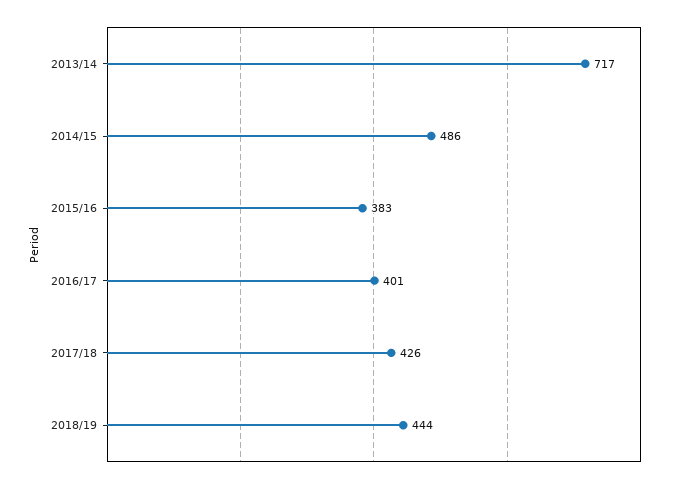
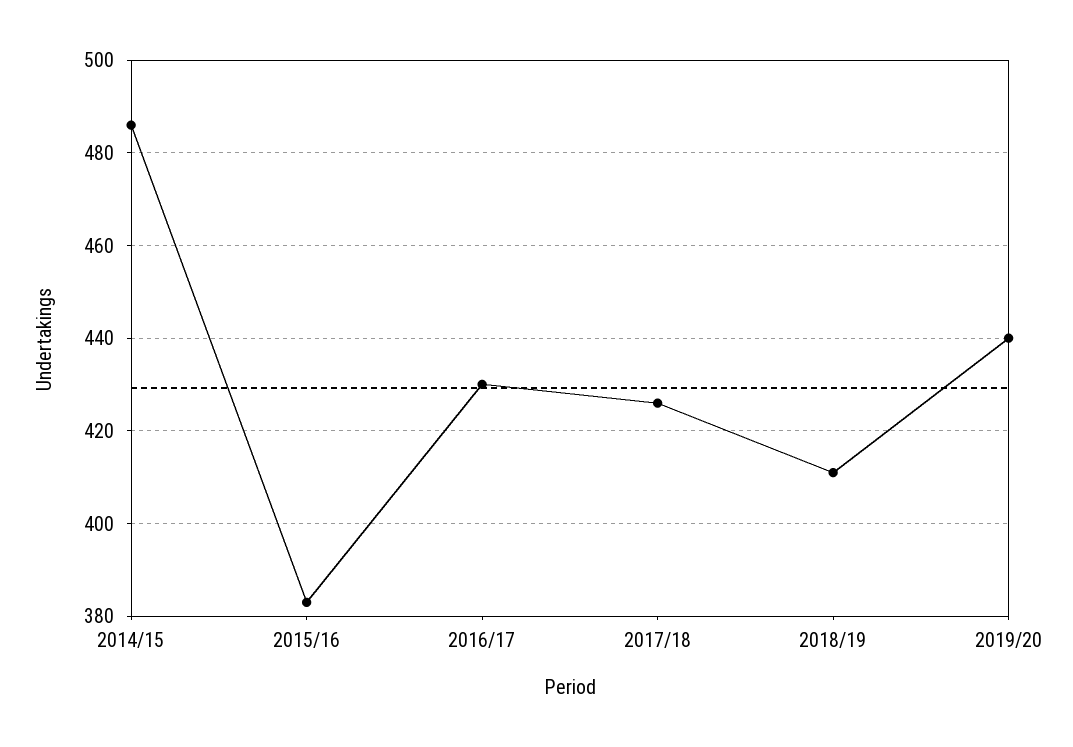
2013/14: 717 -> none
2016/17: 401 -> 430
2018/19: 444 -> 410
2019/20: none -> 440

